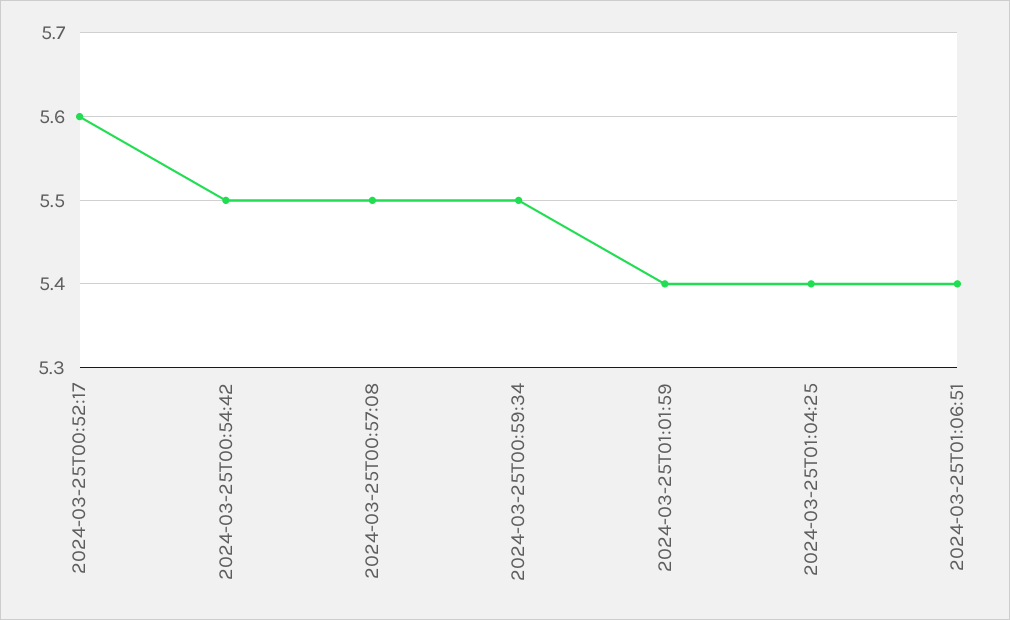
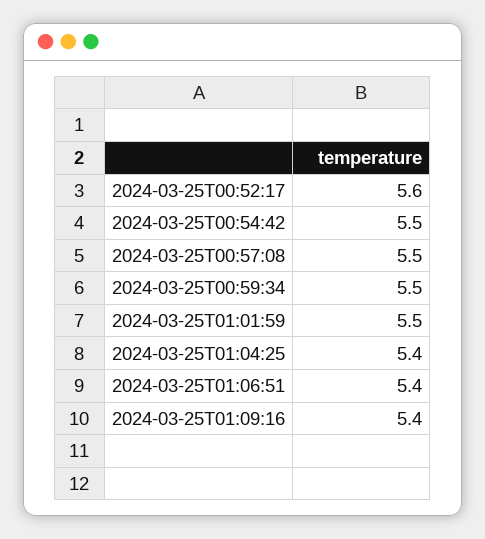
2024-03-25T01:01:59: 5.4 -> 5.5
2024-03-25T01:09:16: none -> 5.4

